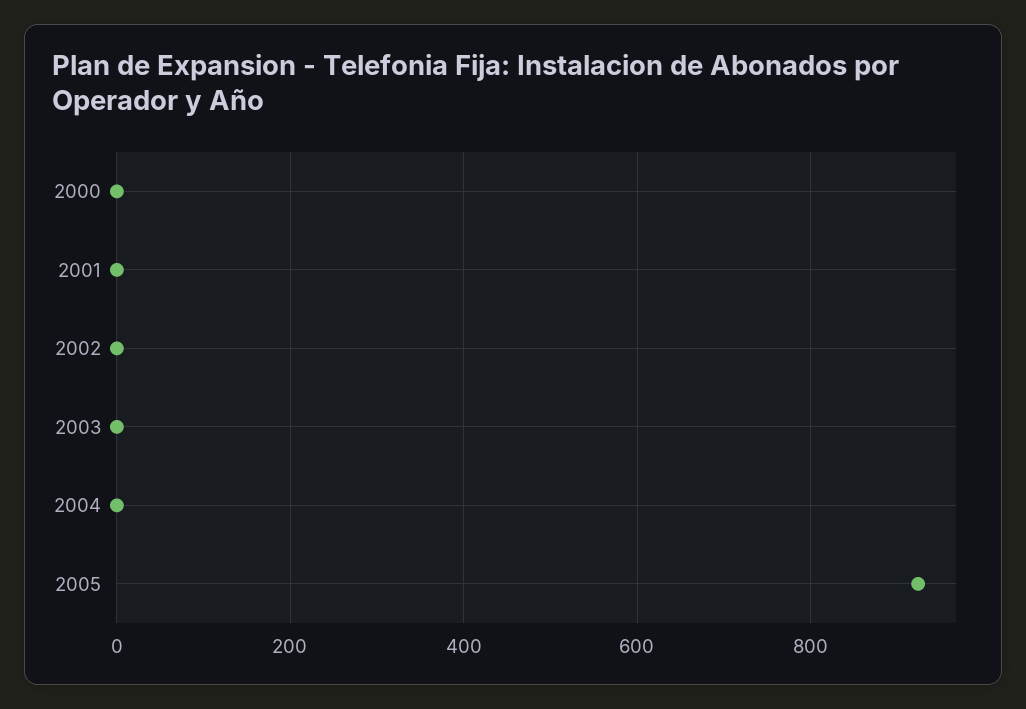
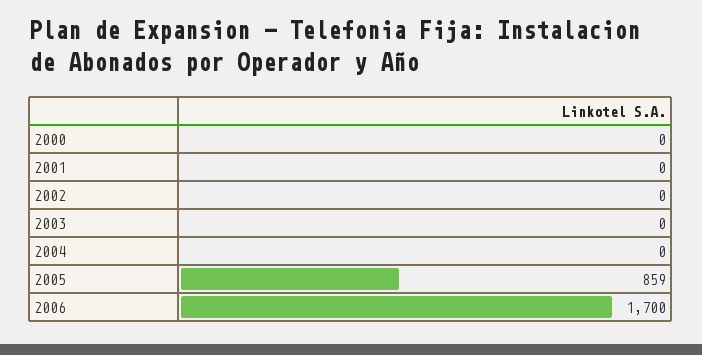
2005: 920 -> 859
2006: none -> 1700

